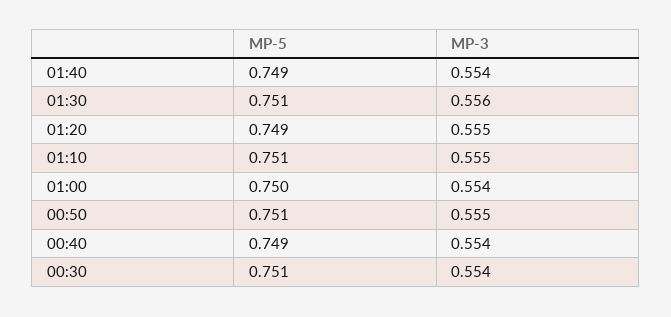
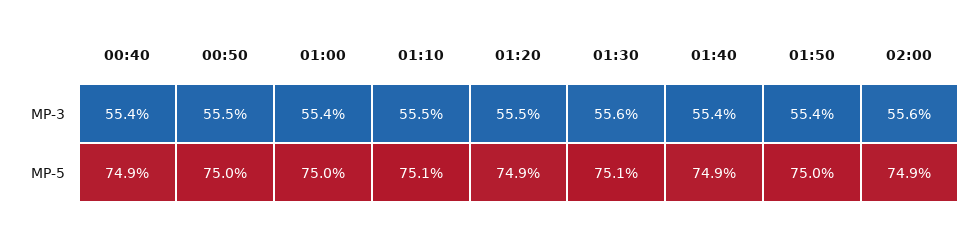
MP-5, 00:50: 0.751 -> 0.75
MP-5, 00:30: 0.751 -> none
MP-3, 00:30: 0.554 -> none
MP-3, 01:50: none -> 0.554
MP-3, 02:00: none -> 0.556
MP-5, 01:50: none -> 0.75
MP-5, 02:00: none -> 0.749

